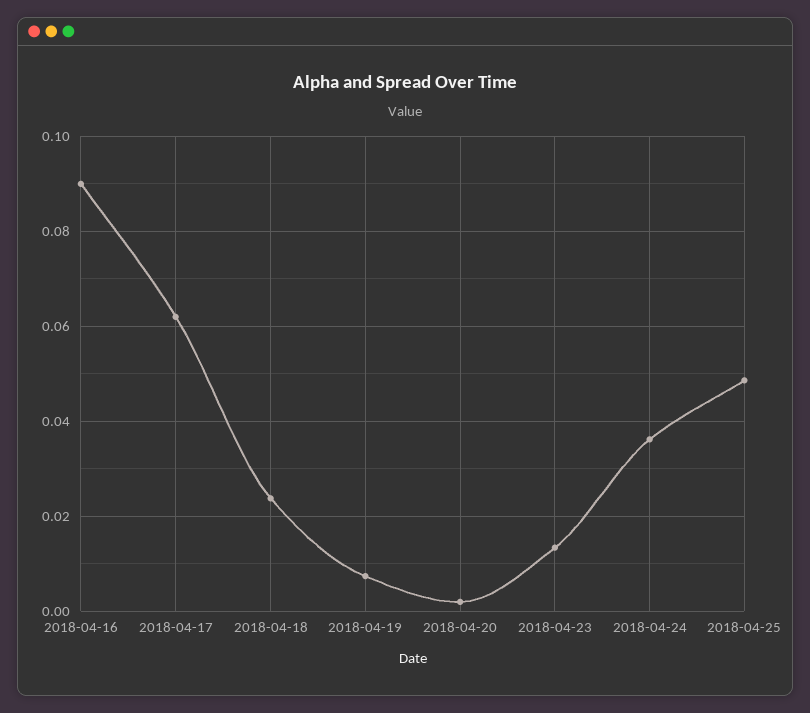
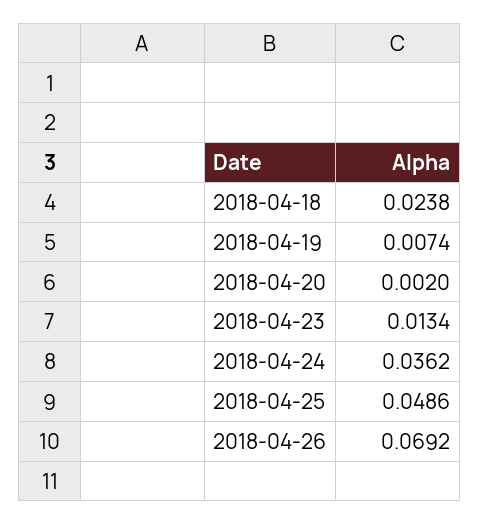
2018-04-16: 0.09 -> none
2018-04-17: 0.062 -> none
2018-04-26: none -> 0.0692

